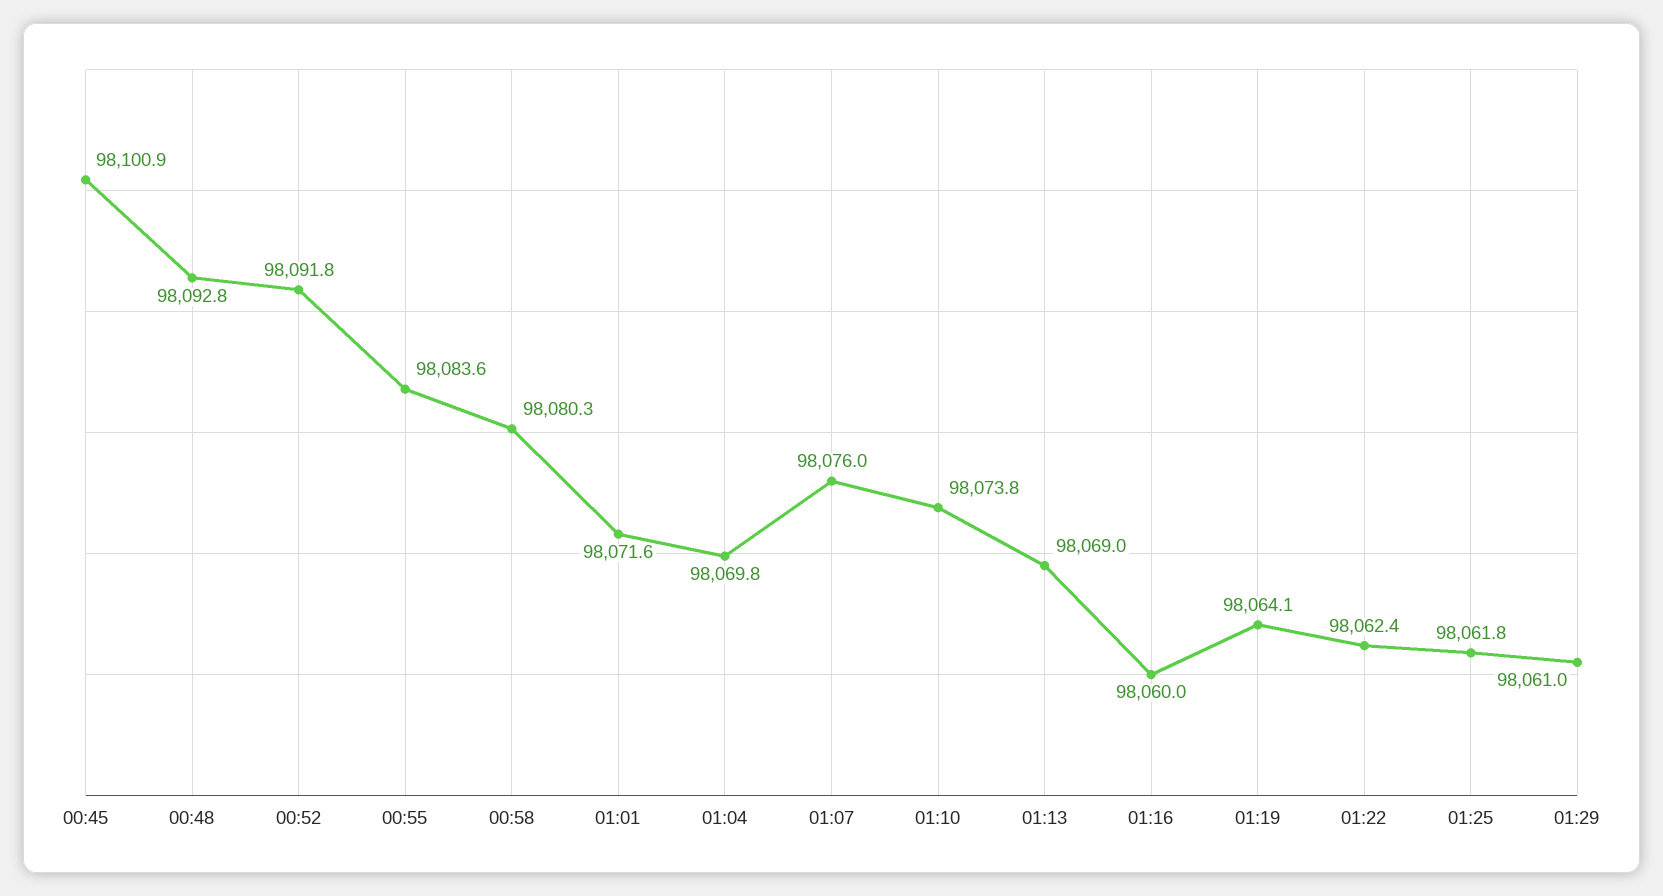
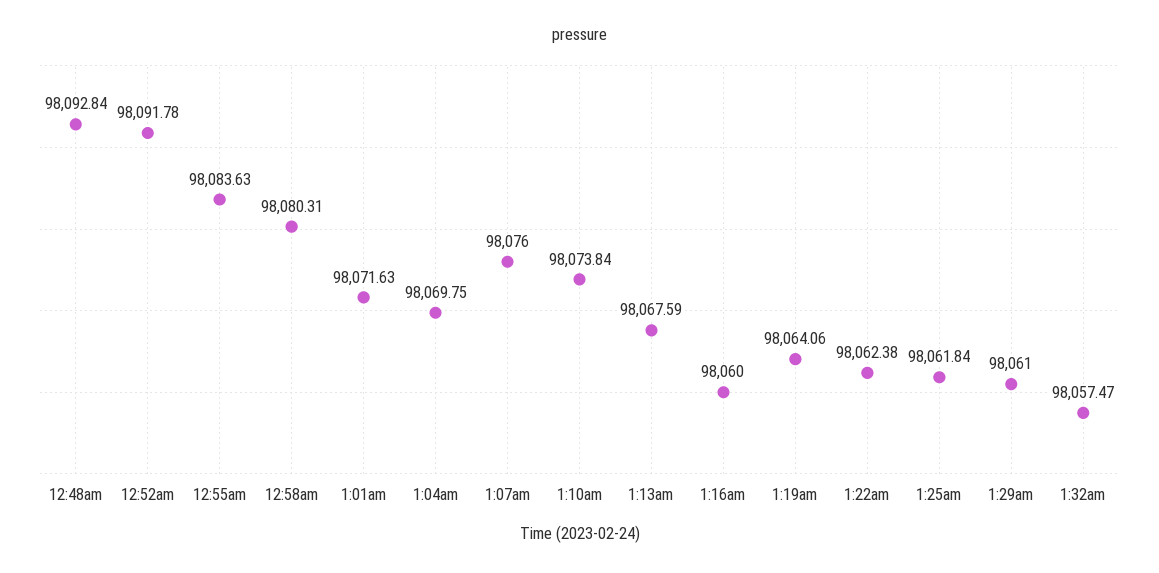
00:45: 98100.9 -> none
01:13: 98069 -> 98067.59
1:32am: none -> 98057.47

